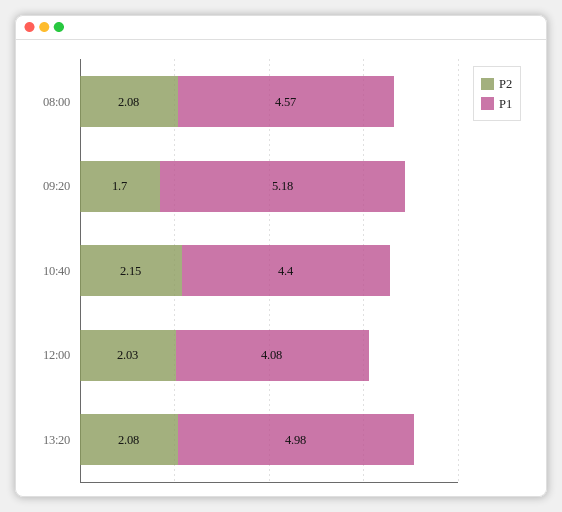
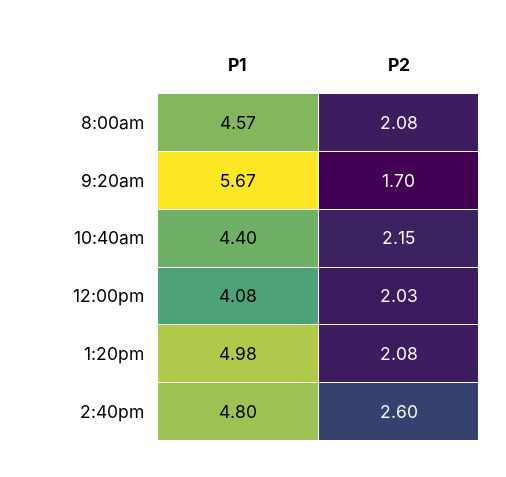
P1, 09:20: 5.18 -> 5.67
P1, 2:40pm: none -> 4.8
P2, 2:40pm: none -> 2.6

